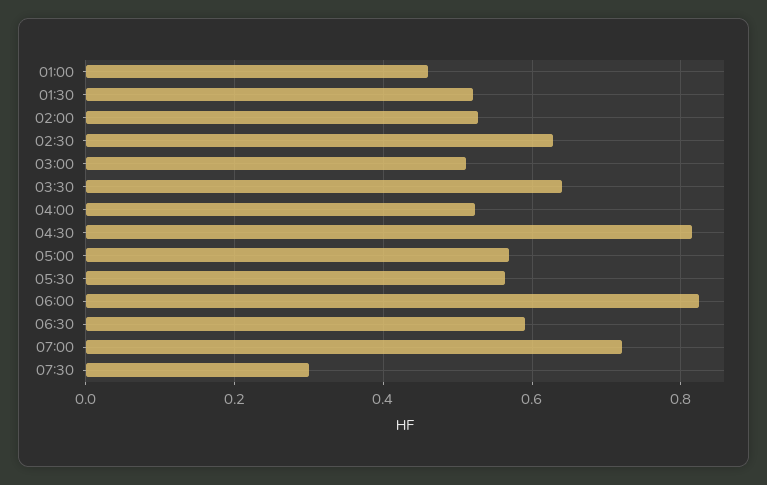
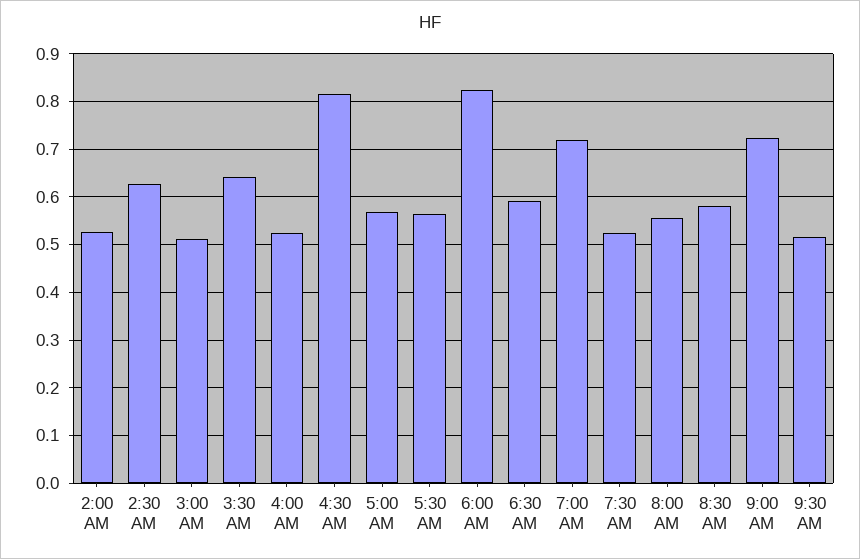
01:00: 0.46 -> none
01:30: 0.52 -> none
07:30: 0.3 -> 0.52
8:00 AM: none -> 0.56
8:30 AM: none -> 0.58
9:00 AM: none -> 0.72
9:30 AM: none -> 0.52

